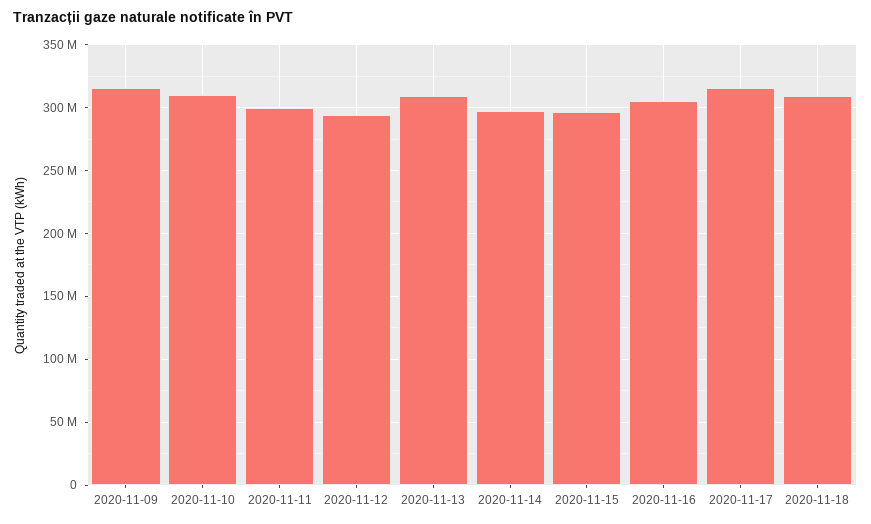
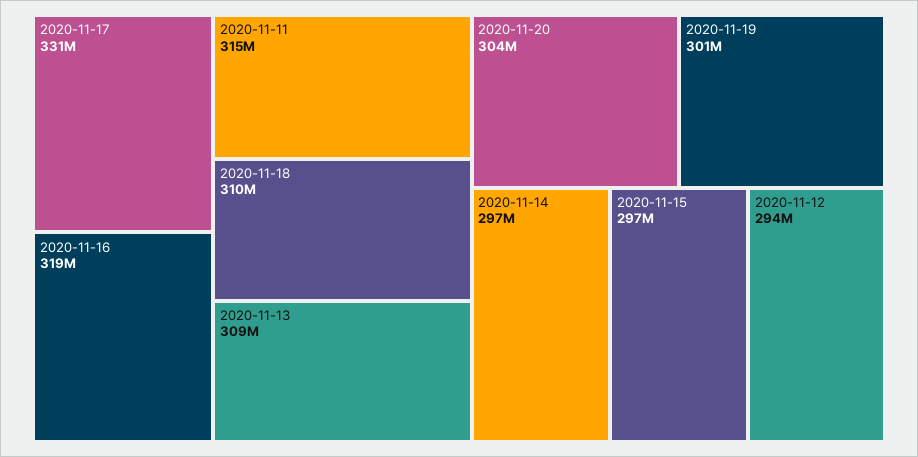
2020-11-09: 315000000 -> none
2020-11-10: 310000000 -> none
2020-11-11: 300000000 -> 315000000
2020-11-16: 305000000 -> 319000000
2020-11-17: 315000000 -> 331000000
2020-11-20: none -> 304000000
2020-11-19: none -> 301000000

